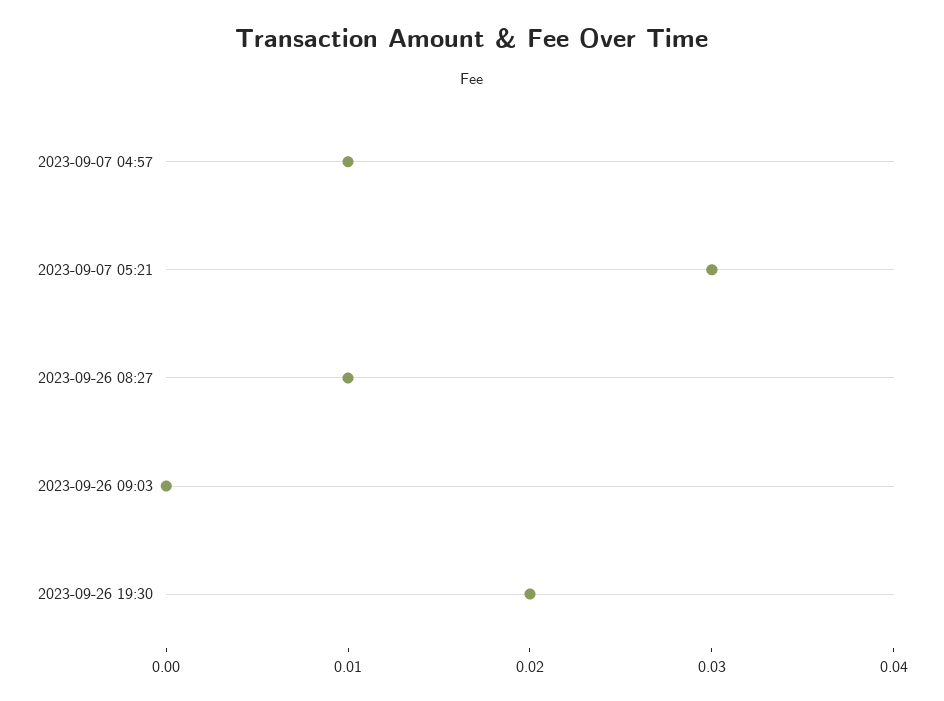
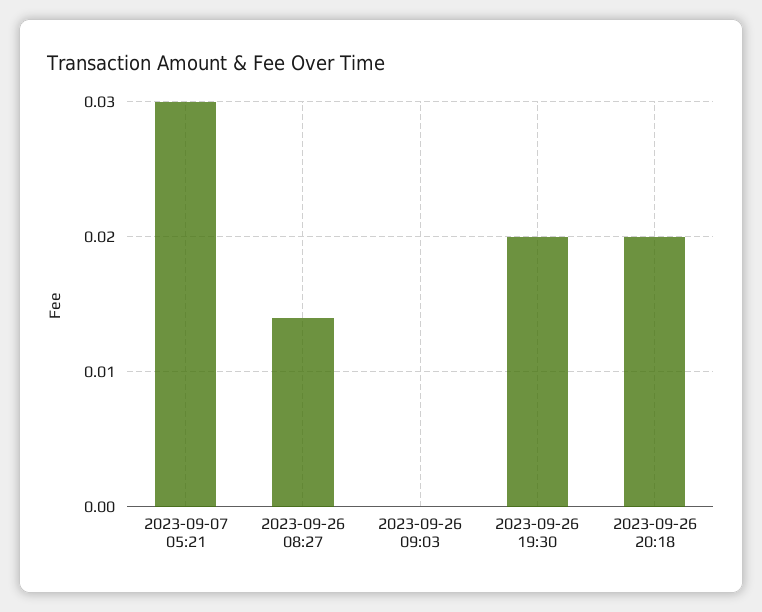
2023-09-07 04:57: 0.01 -> none
2023-09-26 08:27: 0.01 -> 0.014
2023-09-26 20:18: none -> 0.02

